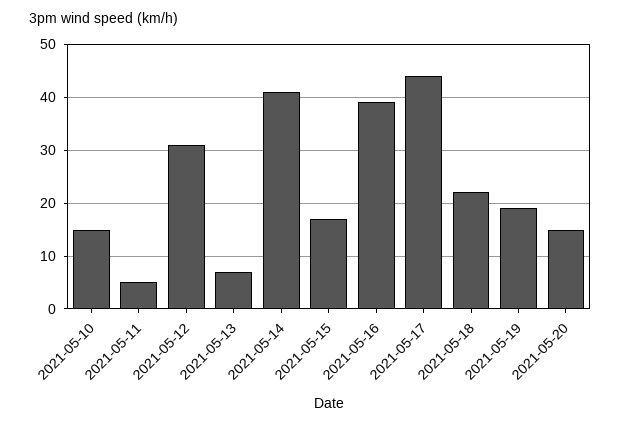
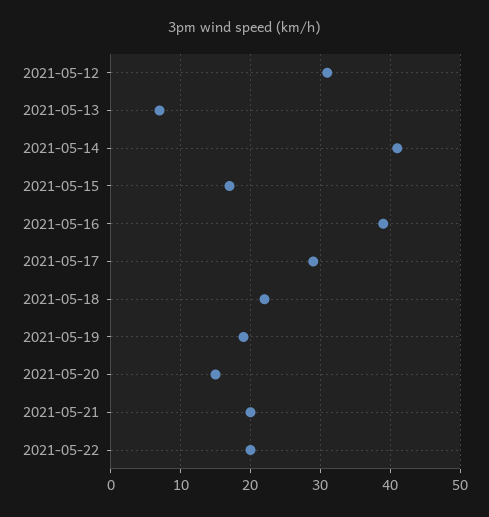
2021-05-10: 15 -> none
2021-05-11: 5 -> none
2021-05-17: 45 -> 29
2021-05-21: none -> 20
2021-05-22: none -> 20

